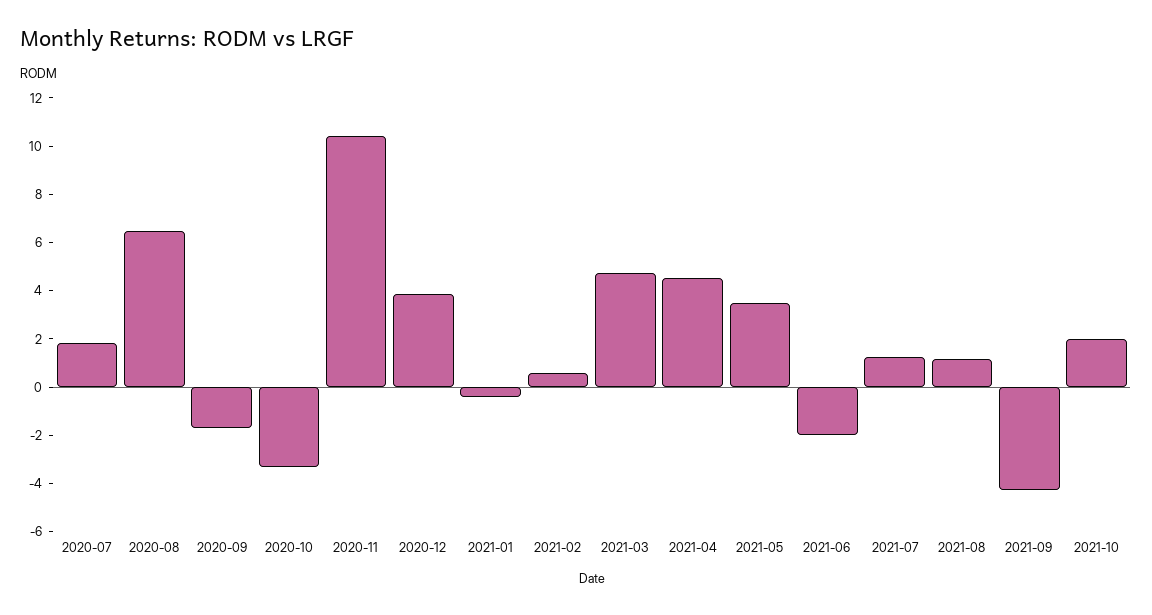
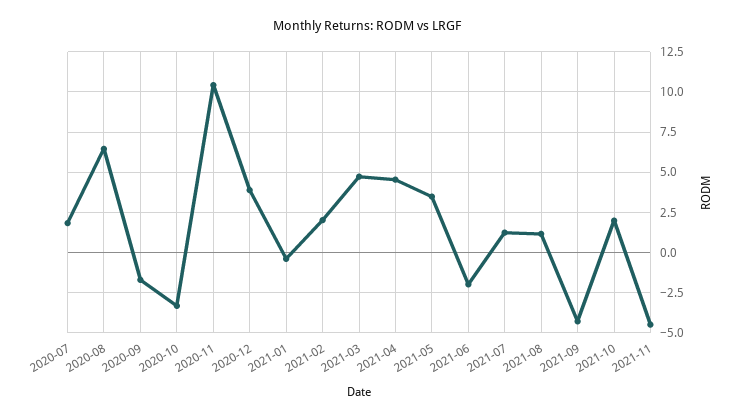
2021-02: 0.5 -> 2
2021-11: none -> -4.5

